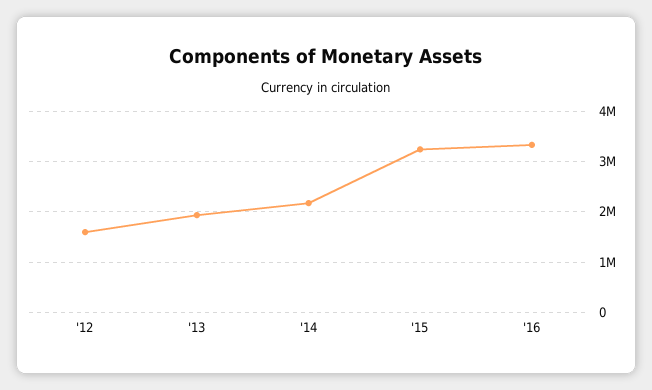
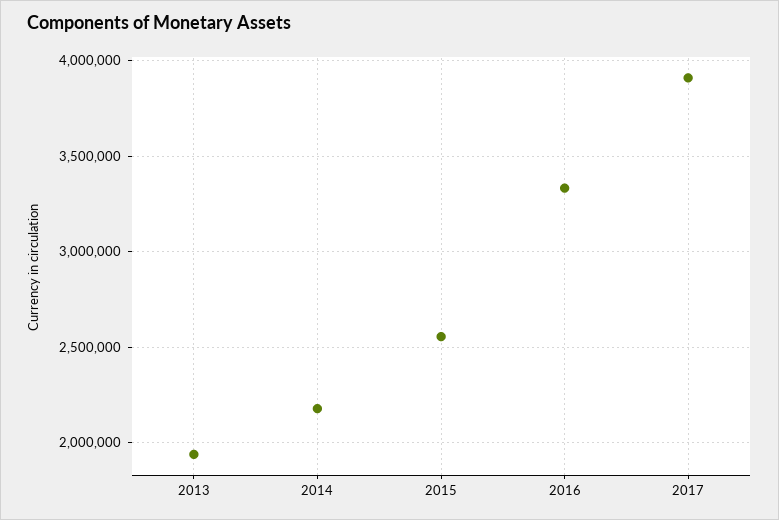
'12: 1600000 -> none
'15: 3200000 -> 2550000
2017: none -> 3900000

